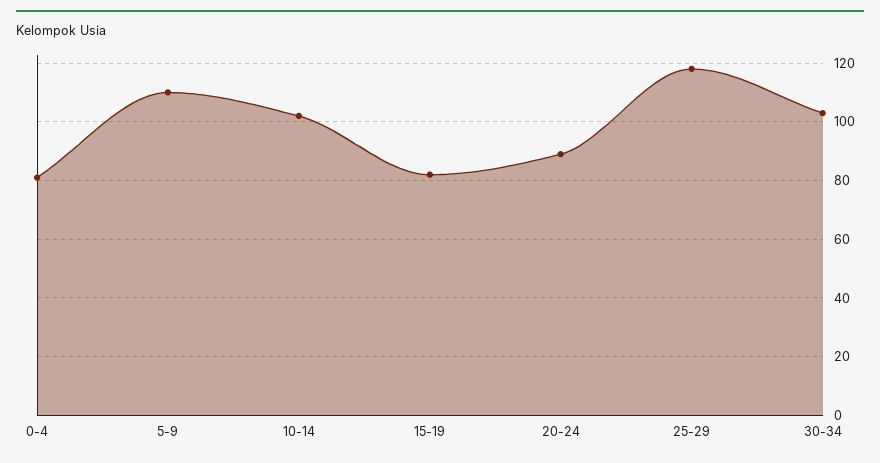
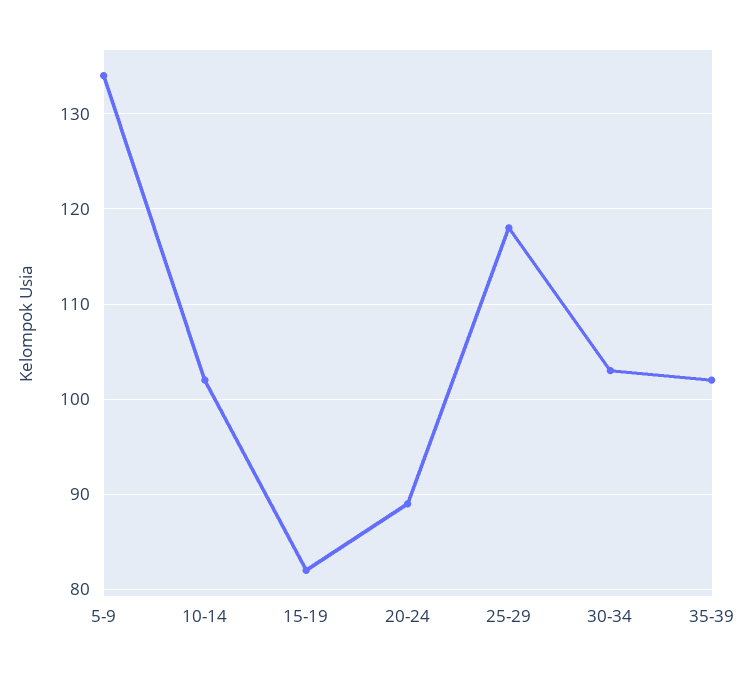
0-4: 80 -> none
5-9: 110 -> 134
35-39: none -> 102

